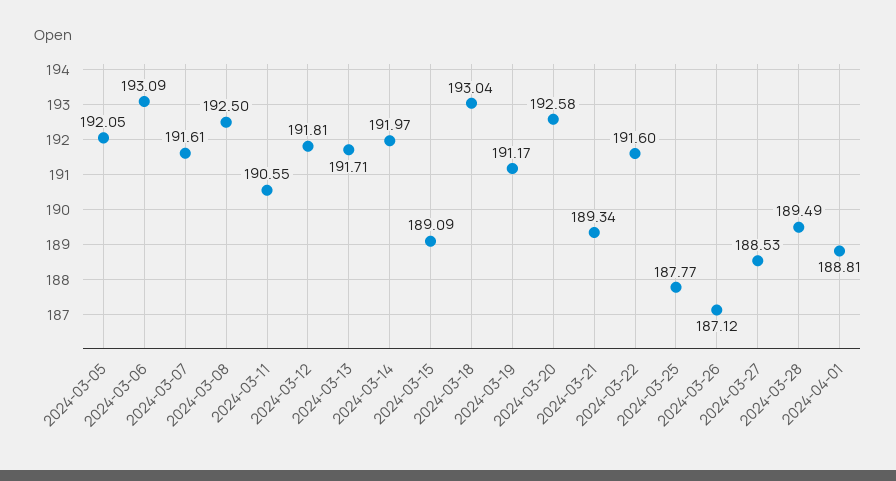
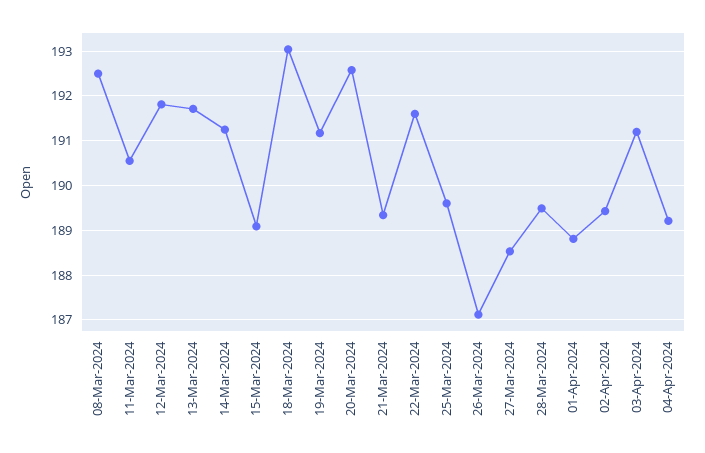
2024-03-05: 192.05 -> none
2024-03-06: 193.09 -> none
2024-03-07: 191.61 -> none
2024-03-14: 191.97 -> 191.2
2024-03-25: 187.77 -> 189.6
02-Apr-2024: none -> 189.4
03-Apr-2024: none -> 191.2
04-Apr-2024: none -> 189.2

